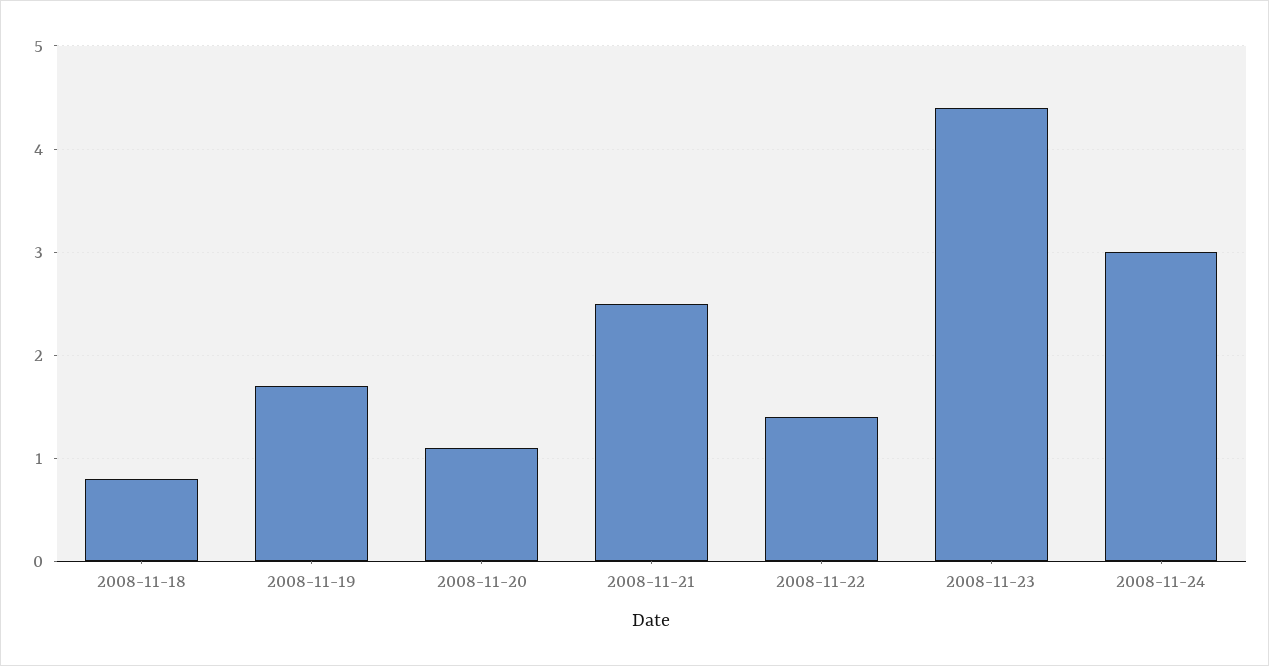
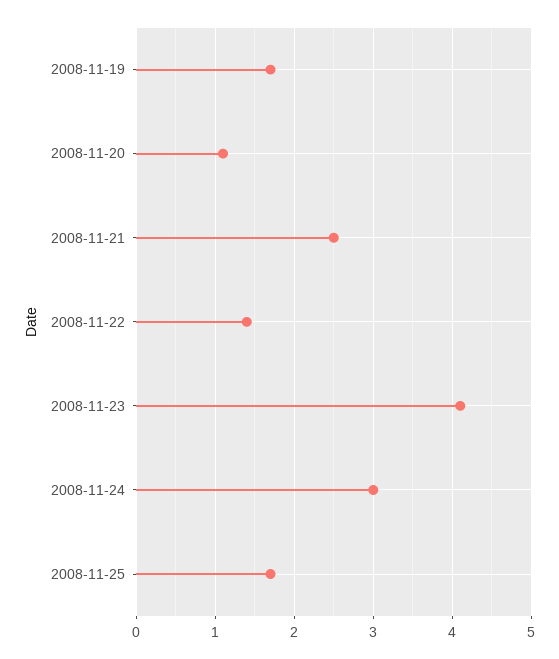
2008-11-18: 0.8 -> none
2008-11-23: 4.4 -> 4.1
2008-11-25: none -> 1.7

